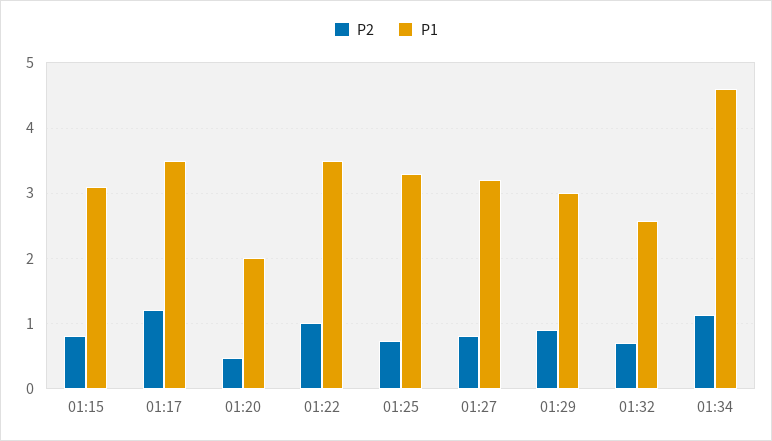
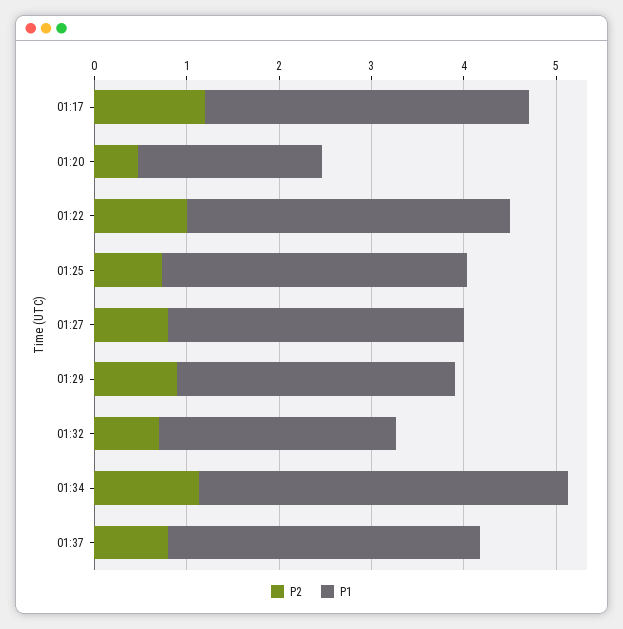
P2, 01:15: 0.8 -> none
P1, 01:15: 3.1 -> none
P1, 01:34: 4.6 -> 4
P2, 01:37: none -> 0.8
P1, 01:37: none -> 3.4

